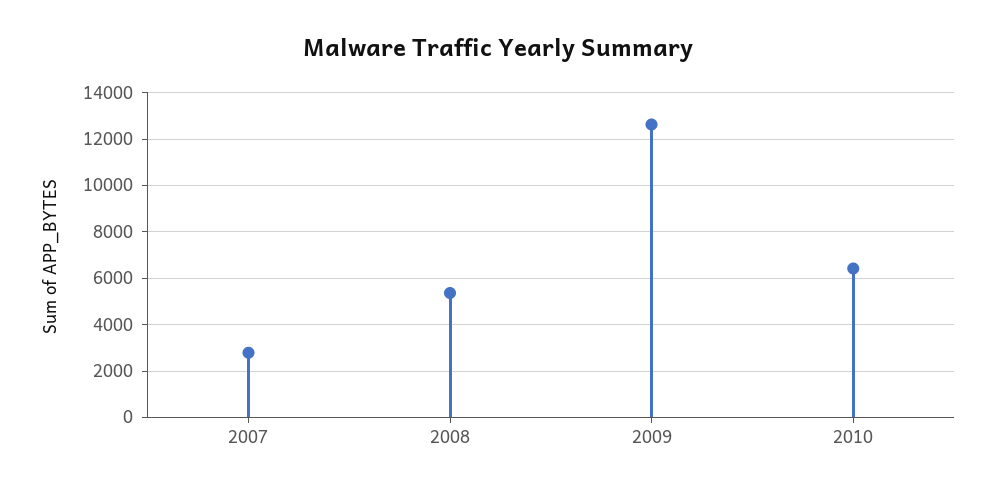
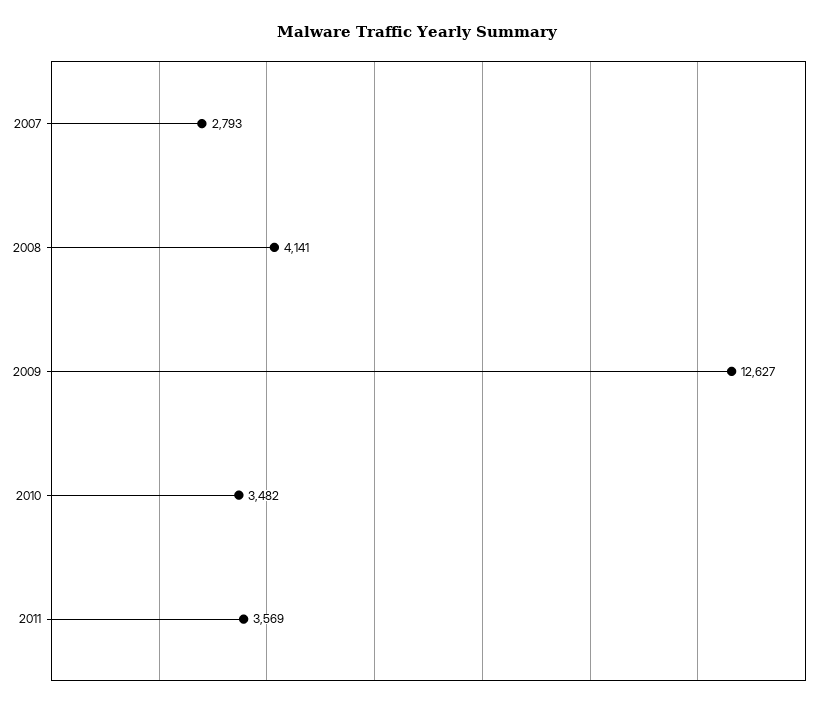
2008: 5500 -> 4141
2010: 6500 -> 3482
2011: none -> 3569

